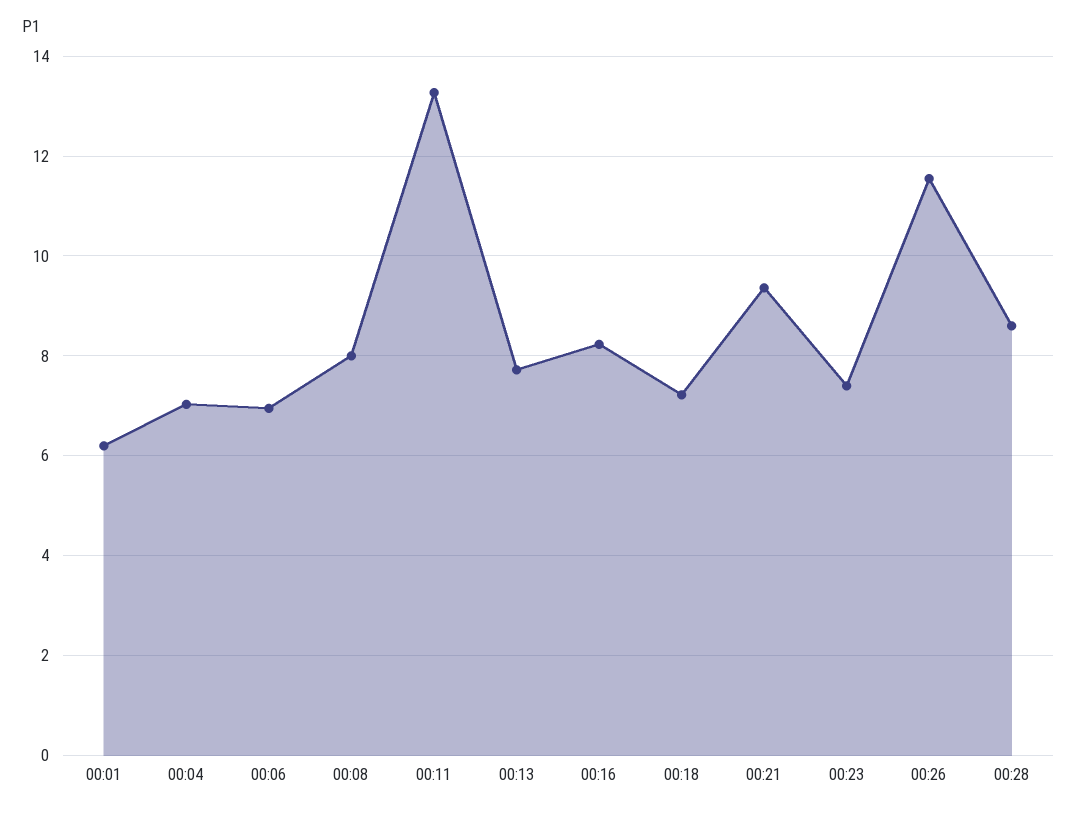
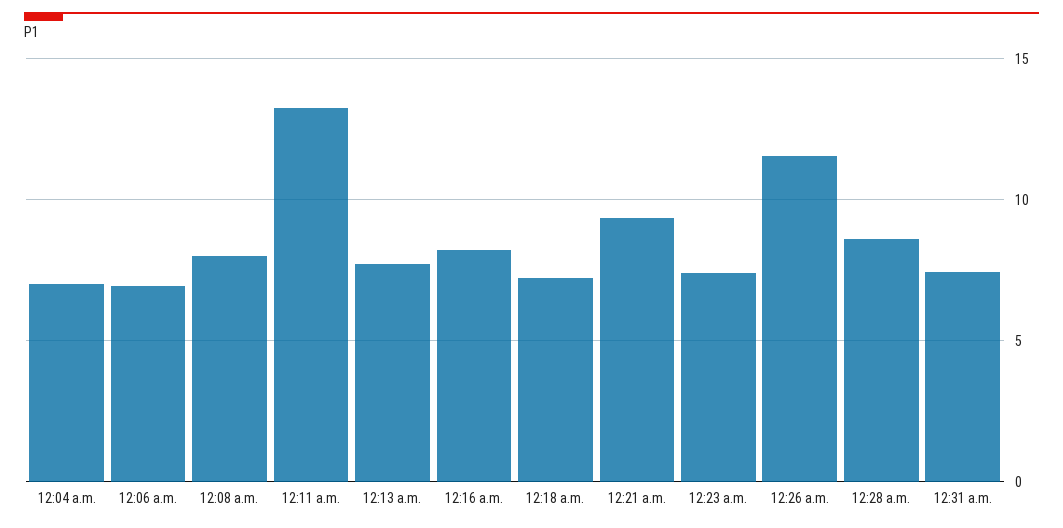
00:01: 6.2 -> none
12:31 a.m.: none -> 7.5

